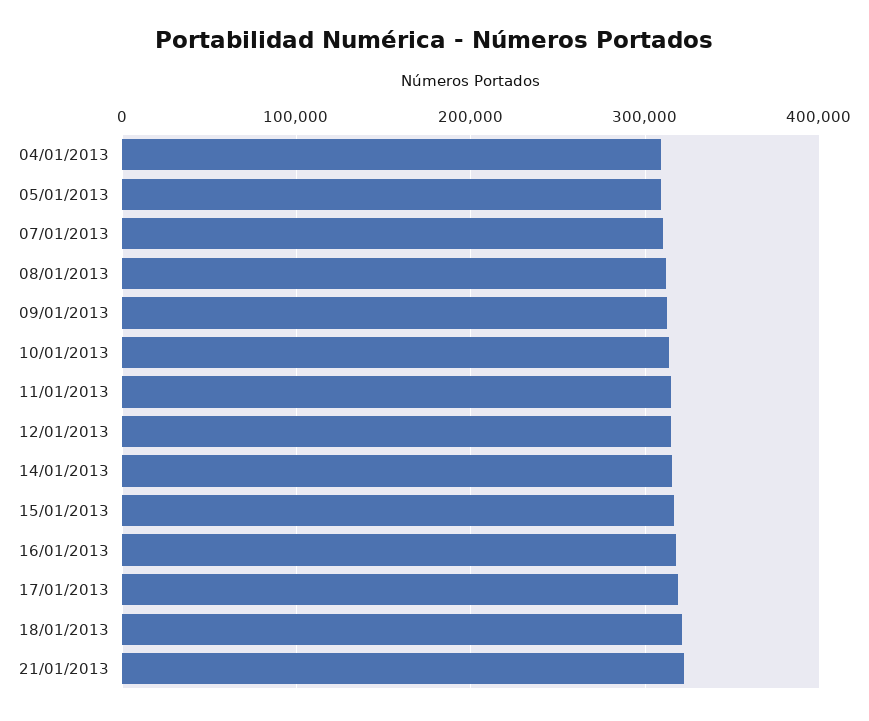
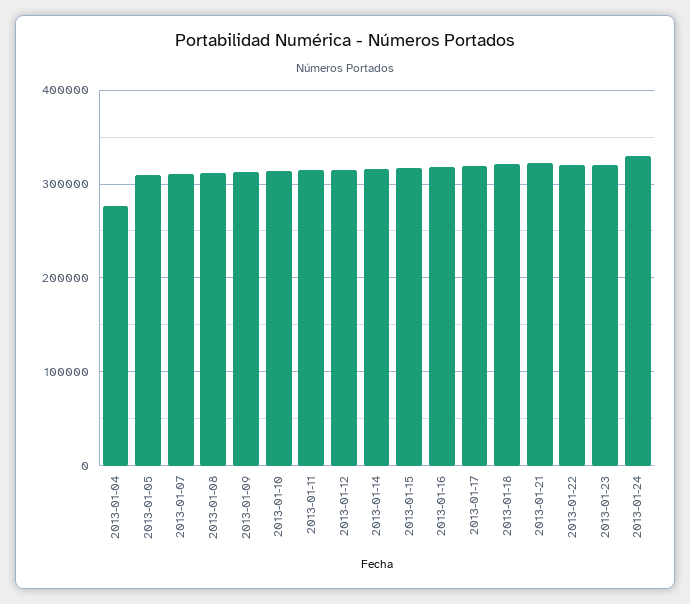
04/01/2013: 310000 -> 280000
2013-01-22: none -> 320000
2013-01-23: none -> 320000
2013-01-24: none -> 330000

